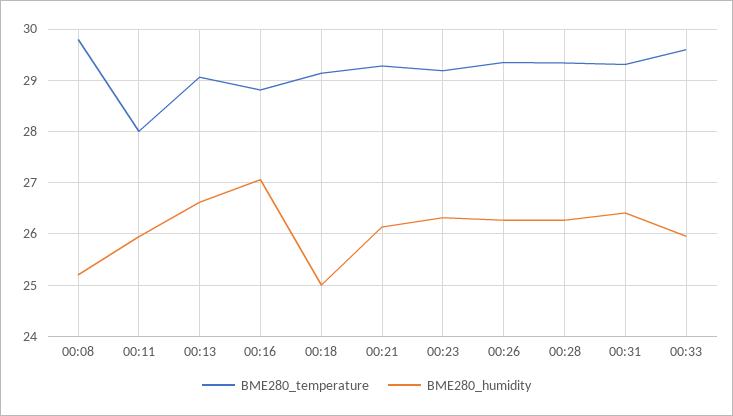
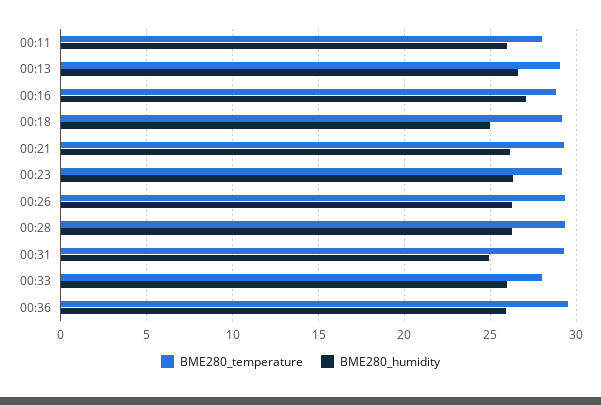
BME280_temperature, 00:08: 29.8 -> none
BME280_humidity, 00:08: 25.2 -> none
BME280_humidity, 00:31: 26.4 -> 25
BME280_temperature, 00:33: 29.6 -> 28
BME280_temperature, 00:36: none -> 29.5
BME280_humidity, 00:36: none -> 26

